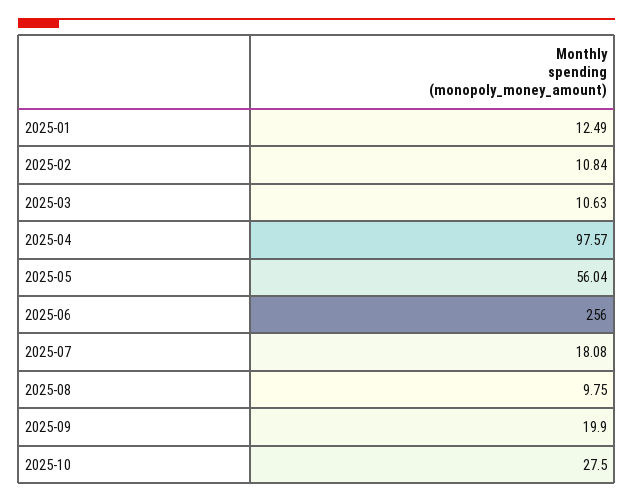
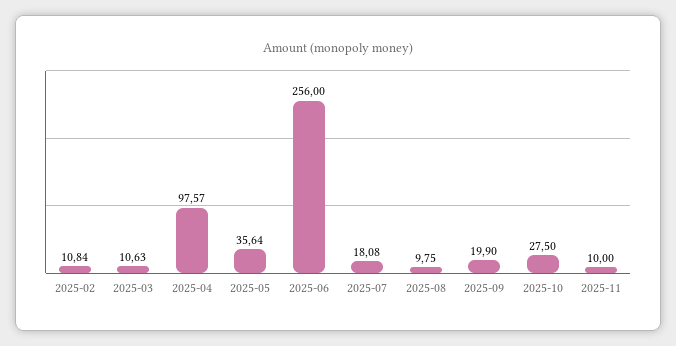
2025-01: 12.49 -> none
2025-05: 56.04 -> 35.64
2025-11: none -> 10

